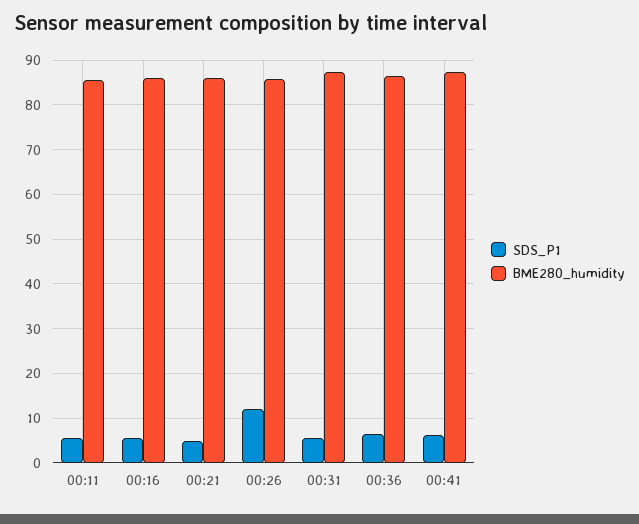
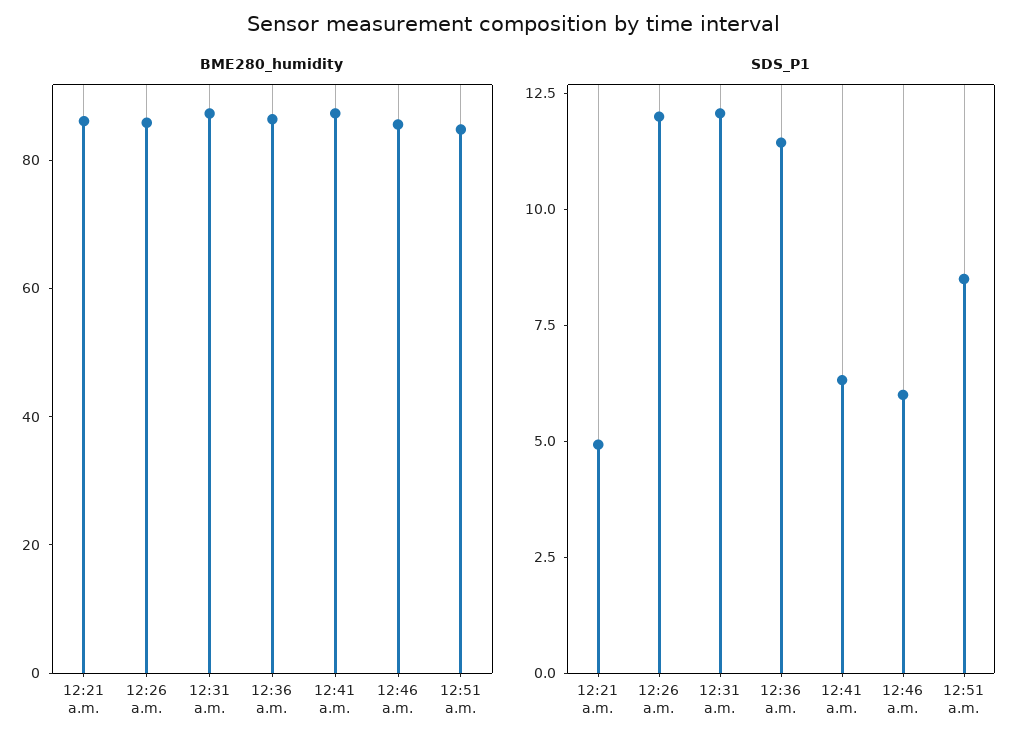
SDS_P1, 00:11: 6 -> none
BME280_humidity, 00:11: 86 -> none
SDS_P1, 00:16: 6 -> none
BME280_humidity, 00:16: 86 -> none
SDS_P1, 00:31: 6 -> 12
SDS_P1, 00:36: 6 -> 11.5
BME280_humidity, 12:46 a.m.: none -> 85
BME280_humidity, 12:51 a.m.: none -> 85
SDS_P1, 12:46 a.m.: none -> 6
SDS_P1, 12:51 a.m.: none -> 8.5

